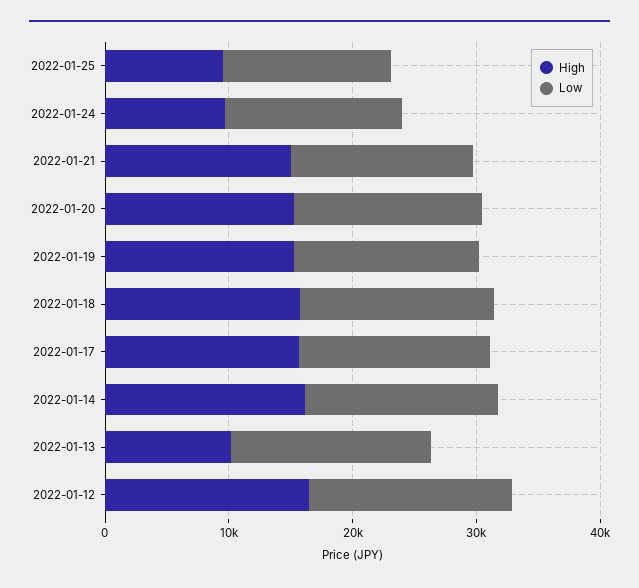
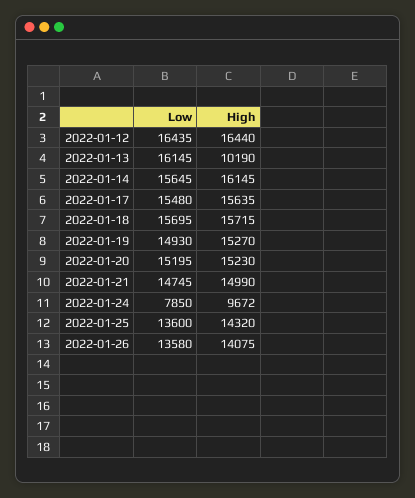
High, 2022-01-25: 10000 -> 14320
Low, 2022-01-24: 14000 -> 7850
Low, 2022-01-26: none -> 13580
High, 2022-01-26: none -> 14075

